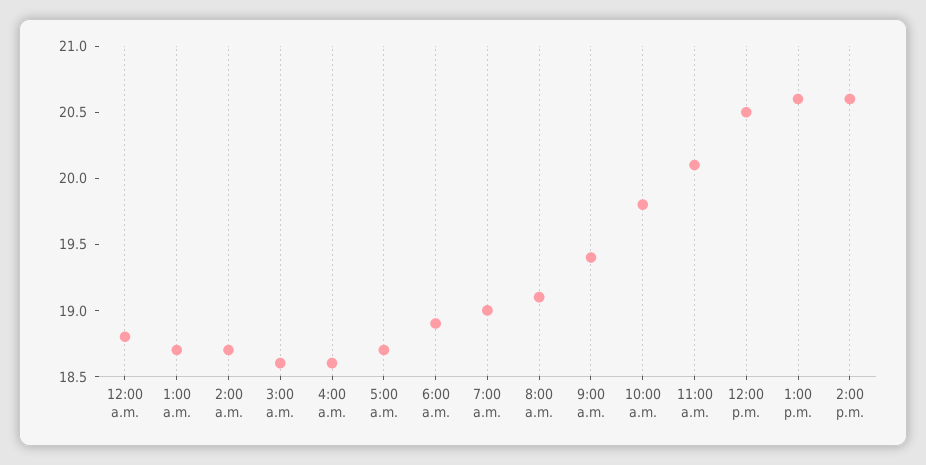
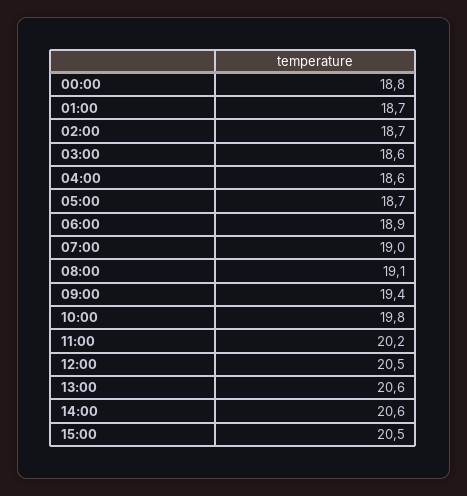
11:00 a.m.: 20.1 -> 20.2
15:00: none -> 20.5

